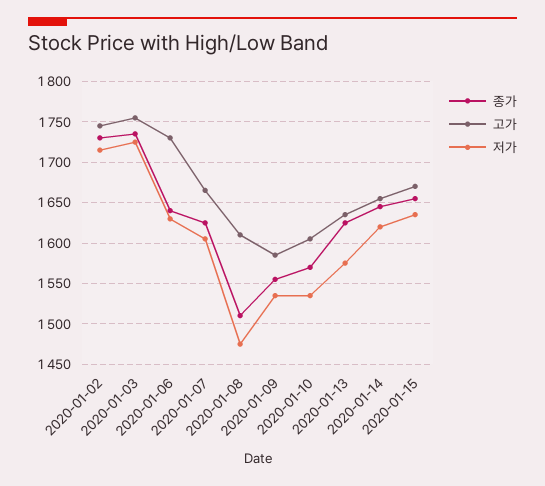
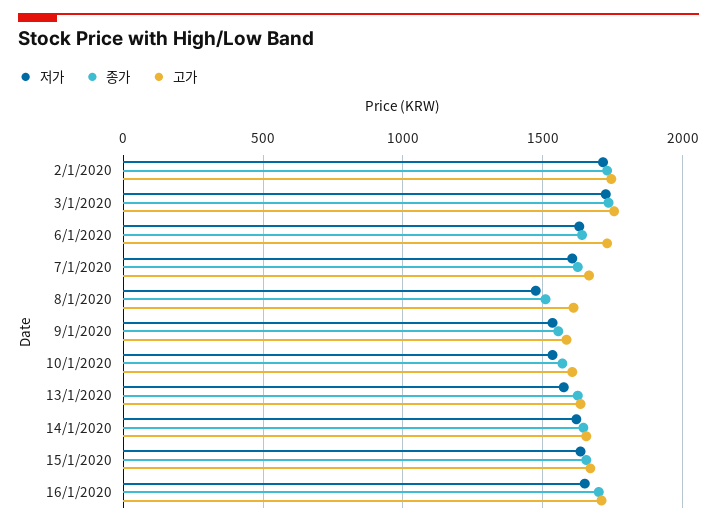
저가, 16/1/2020: none -> 1650
종가, 16/1/2020: none -> 1700
고가, 16/1/2020: none -> 1700

